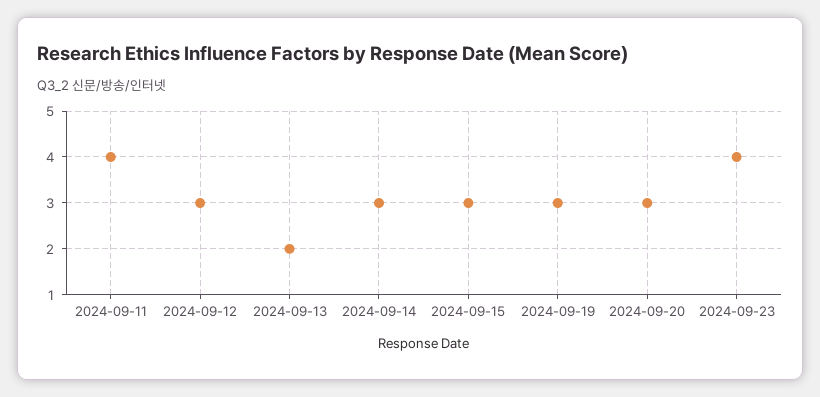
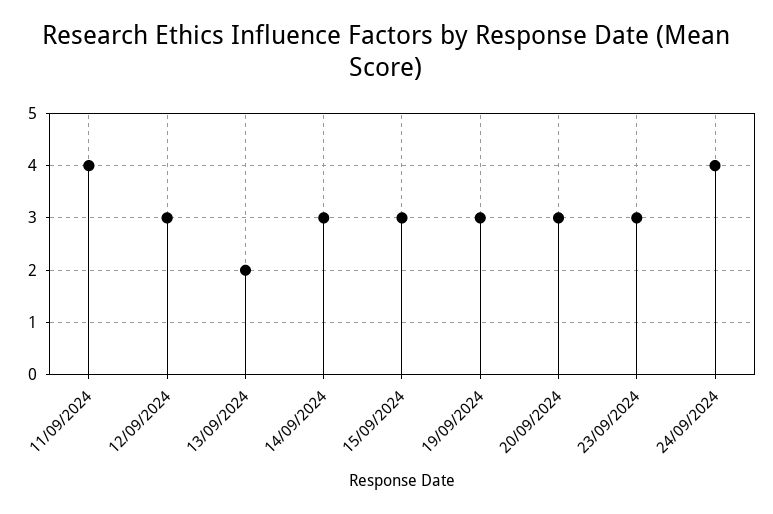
2024-09-23: 4 -> 3
24/09/2024: none -> 4

